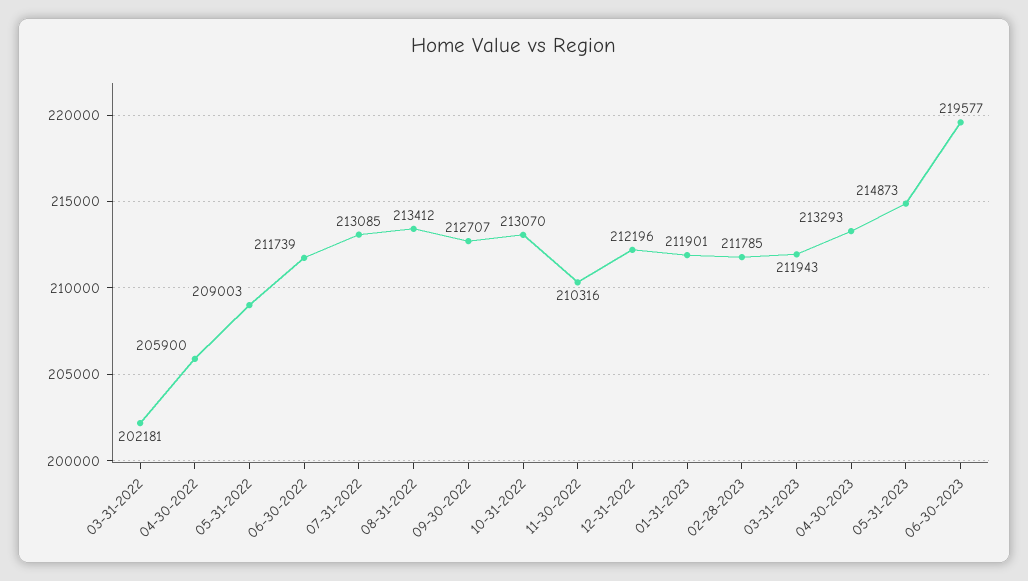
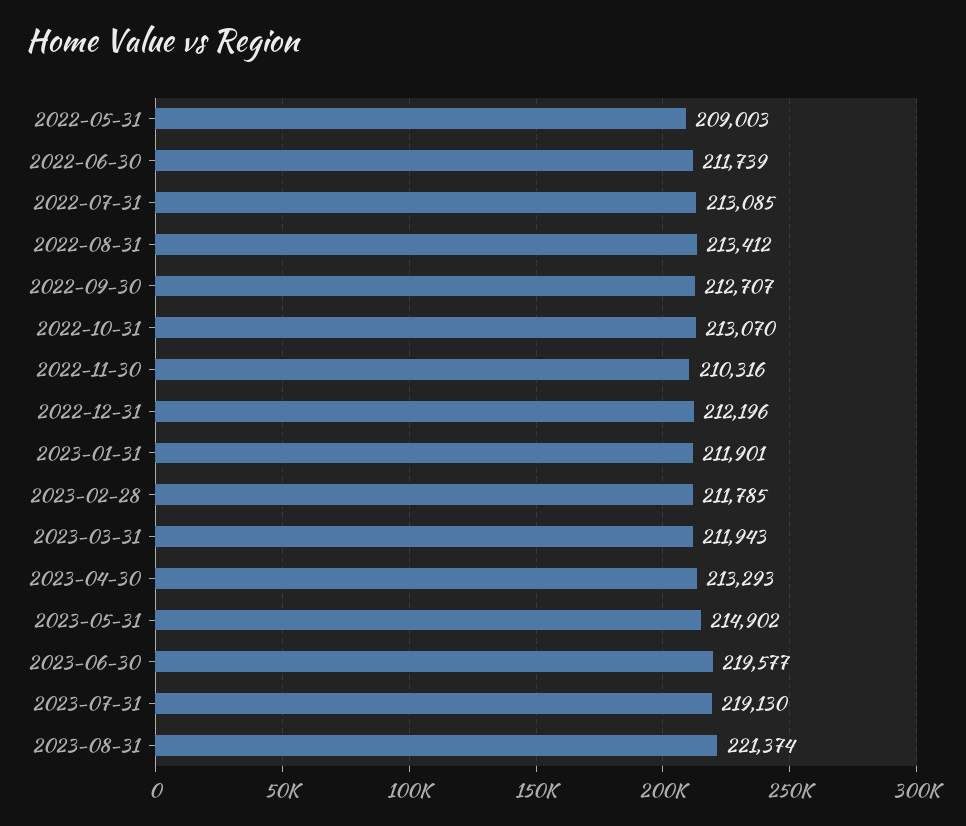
03-31-2022: 202181 -> none
04-30-2022: 205900 -> none
05-31-2023: 214873 -> 214902
2023-07-31: none -> 219130
2023-08-31: none -> 221374

